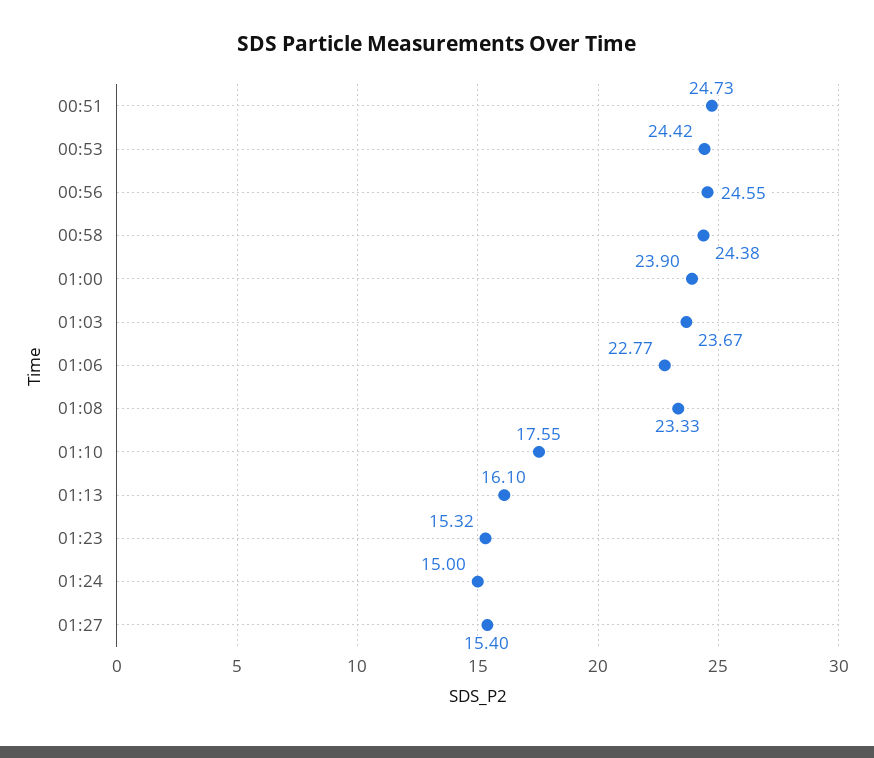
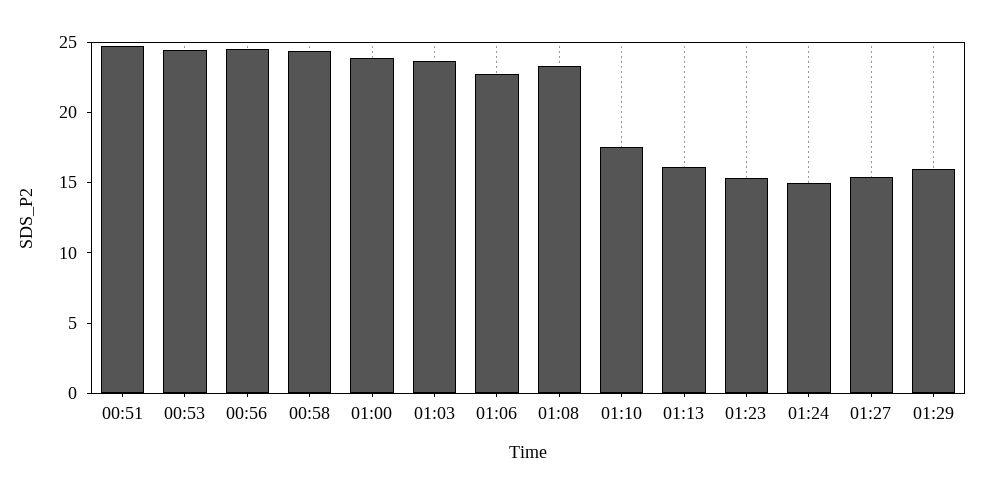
01:29: none -> 16

